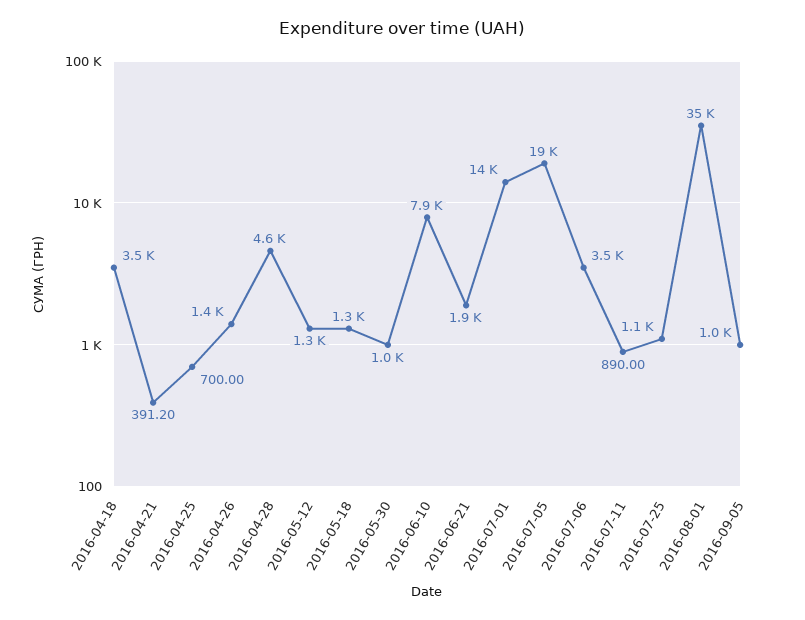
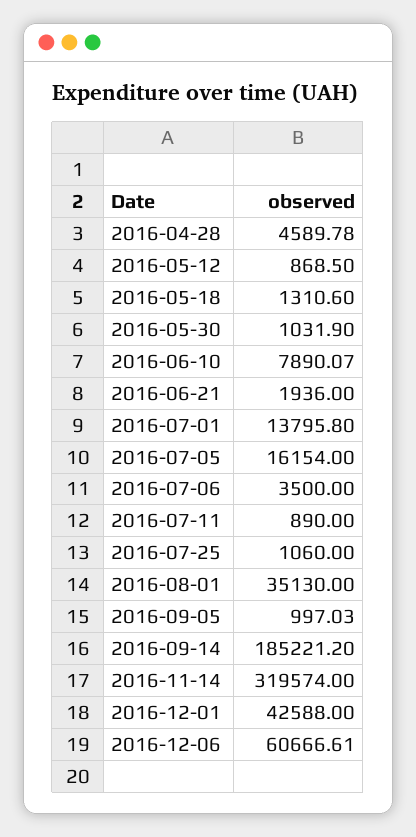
2016-04-18: 3500 -> none
2016-04-21: 391.2 -> none
2016-04-25: 700 -> none
2016-04-26: 1400 -> none
2016-05-12: 1300 -> 868.5
2016-07-05: 19000 -> 16154
2016-09-14: none -> 185221.2
2016-11-14: none -> 319574
2016-12-01: none -> 42588
2016-12-06: none -> 60666.61

